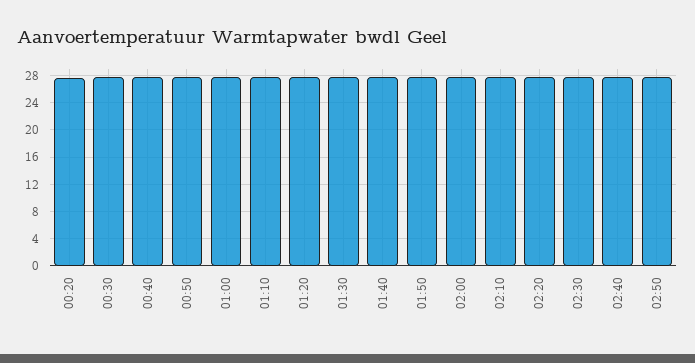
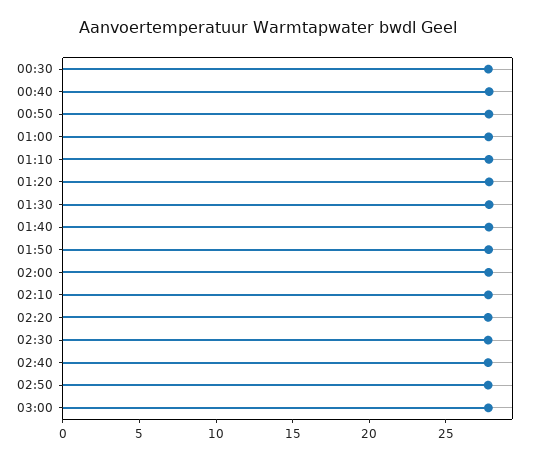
00:20: 28 -> none
03:00: none -> 28

